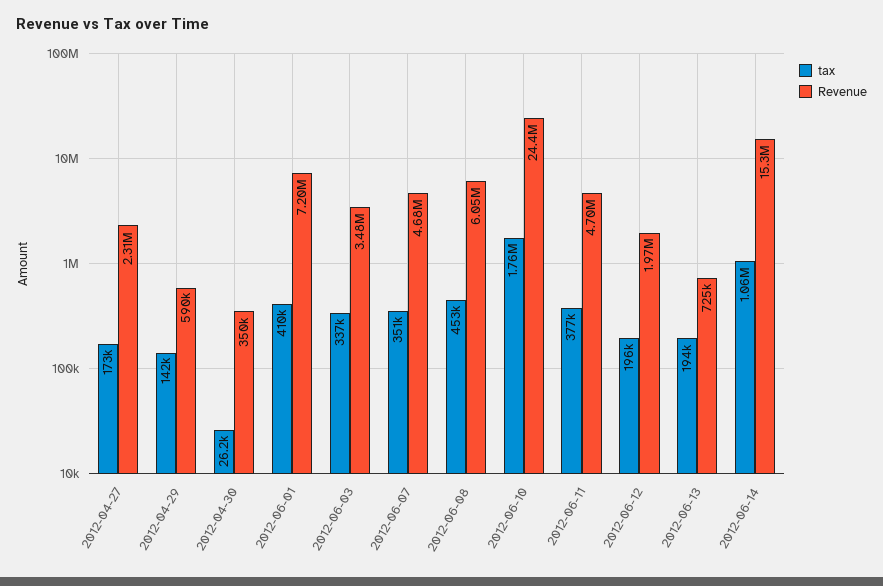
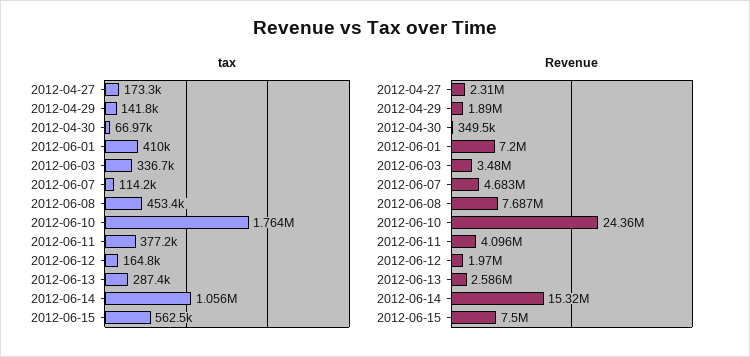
Revenue, 2012-04-29: 590000 -> 1890000
tax, 2012-04-30: 26200 -> 66970
tax, 2012-06-07: 351000 -> 114200
Revenue, 2012-06-08: 6050000 -> 7687000
Revenue, 2012-06-11: 4700000 -> 4096000
tax, 2012-06-12: 196000 -> 164800
tax, 2012-06-13: 194000 -> 287400
Revenue, 2012-06-13: 725000 -> 2586000
tax, 2012-06-15: none -> 562500
Revenue, 2012-06-15: none -> 7500000

